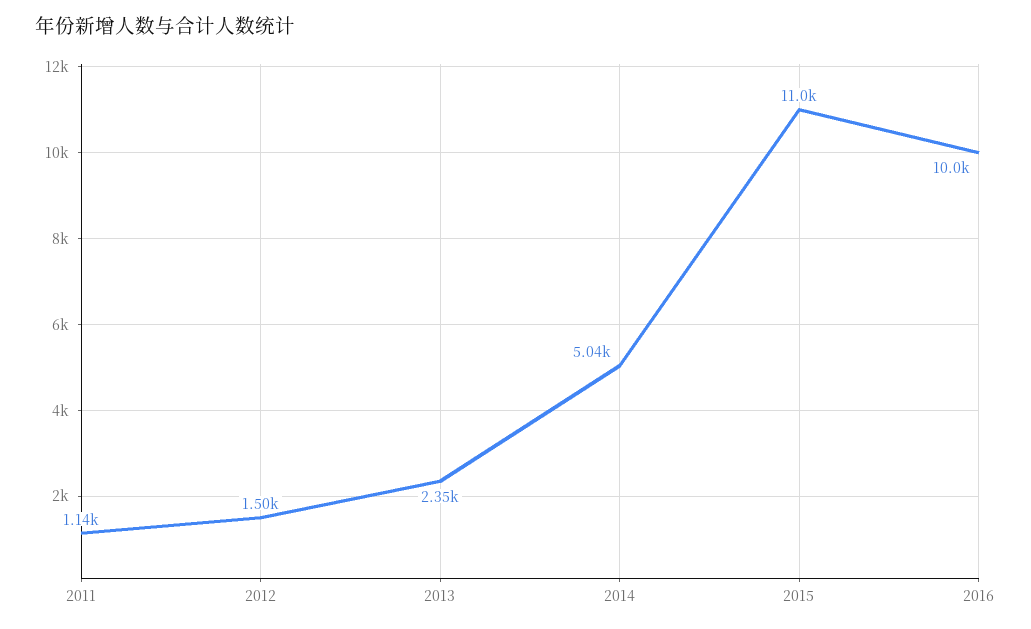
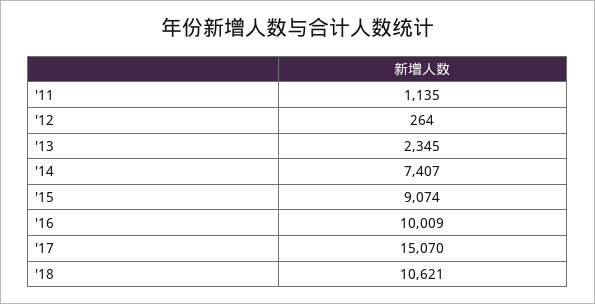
2012: 1500 -> 264
2014: 5040 -> 7407
2015: 11000 -> 9074
'17: none -> 15070
'18: none -> 10621

